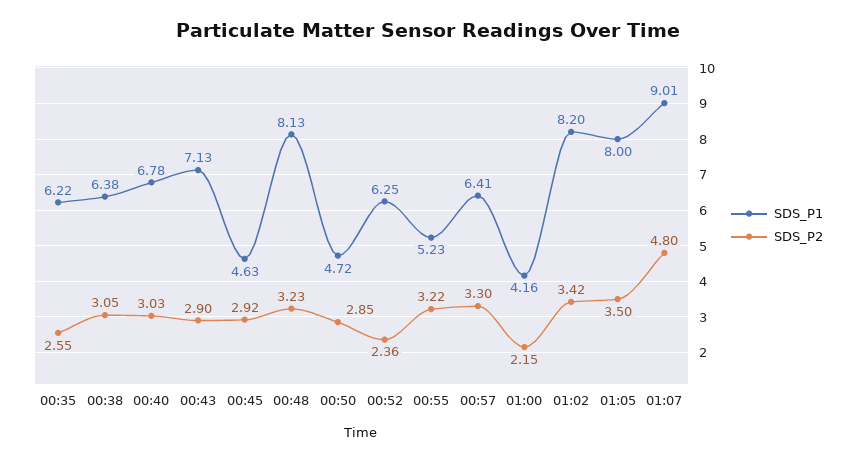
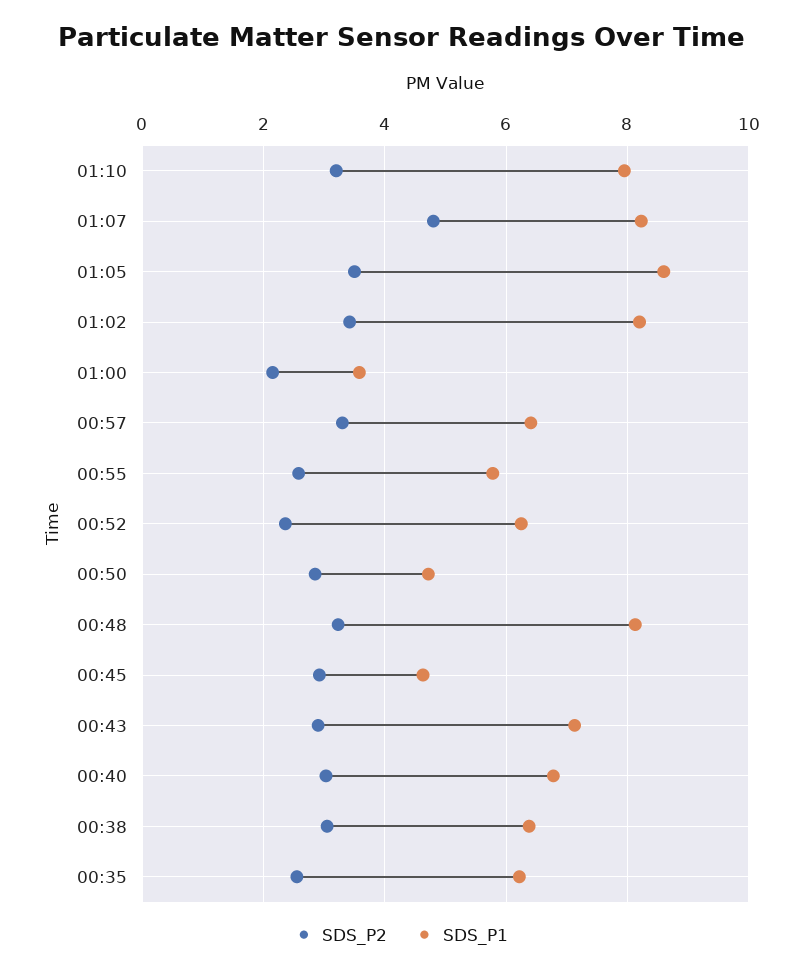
SDS_P1, 00:55: 5.23 -> 5.8
SDS_P2, 00:55: 3.22 -> 2.6
SDS_P1, 01:00: 4.16 -> 3.6
SDS_P1, 01:05: 8 -> 8.6
SDS_P1, 01:07: 9.01 -> 8.2
SDS_P2, 01:10: none -> 3.2
SDS_P1, 01:10: none -> 8

